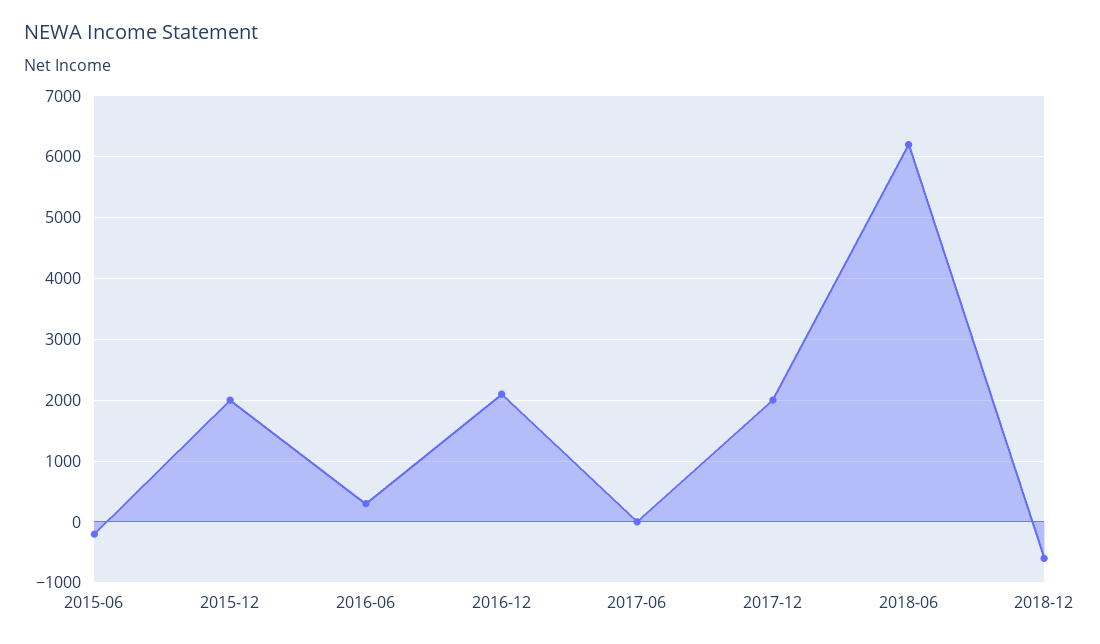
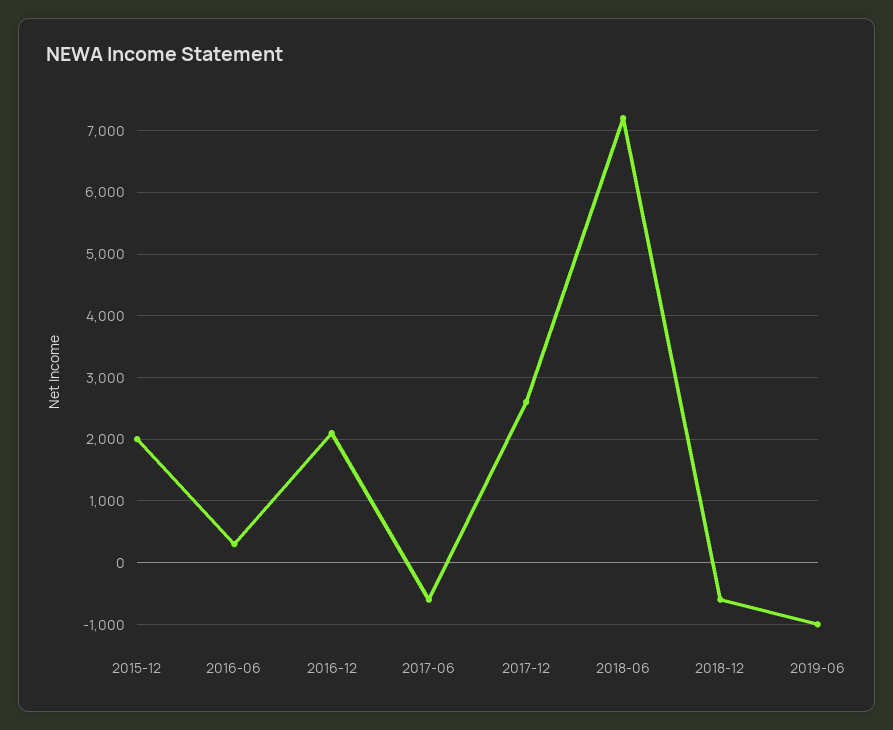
2015-06: -200 -> none
2017-06: 0 -> -600
2017-12: 2000 -> 2600
2018-06: 6200 -> 7200
2019-06: none -> -1000

